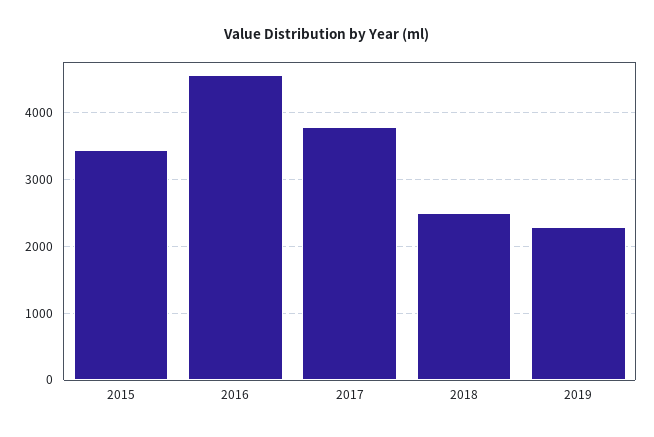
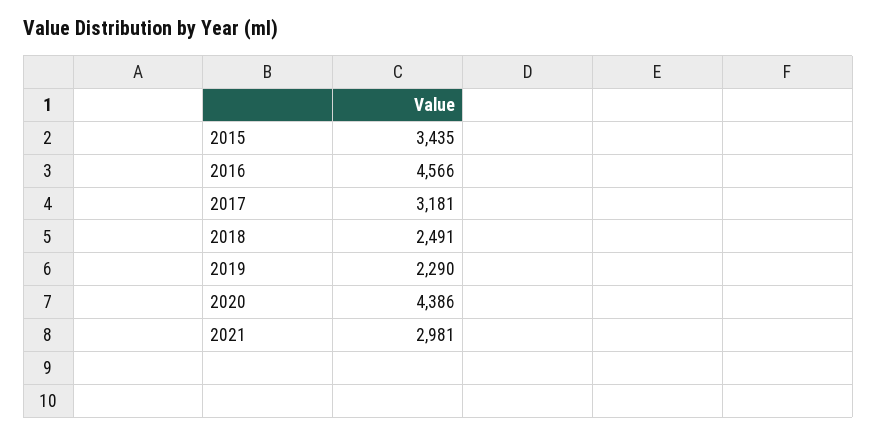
2017: 3800 -> 3181
2020: none -> 4386
2021: none -> 2981

